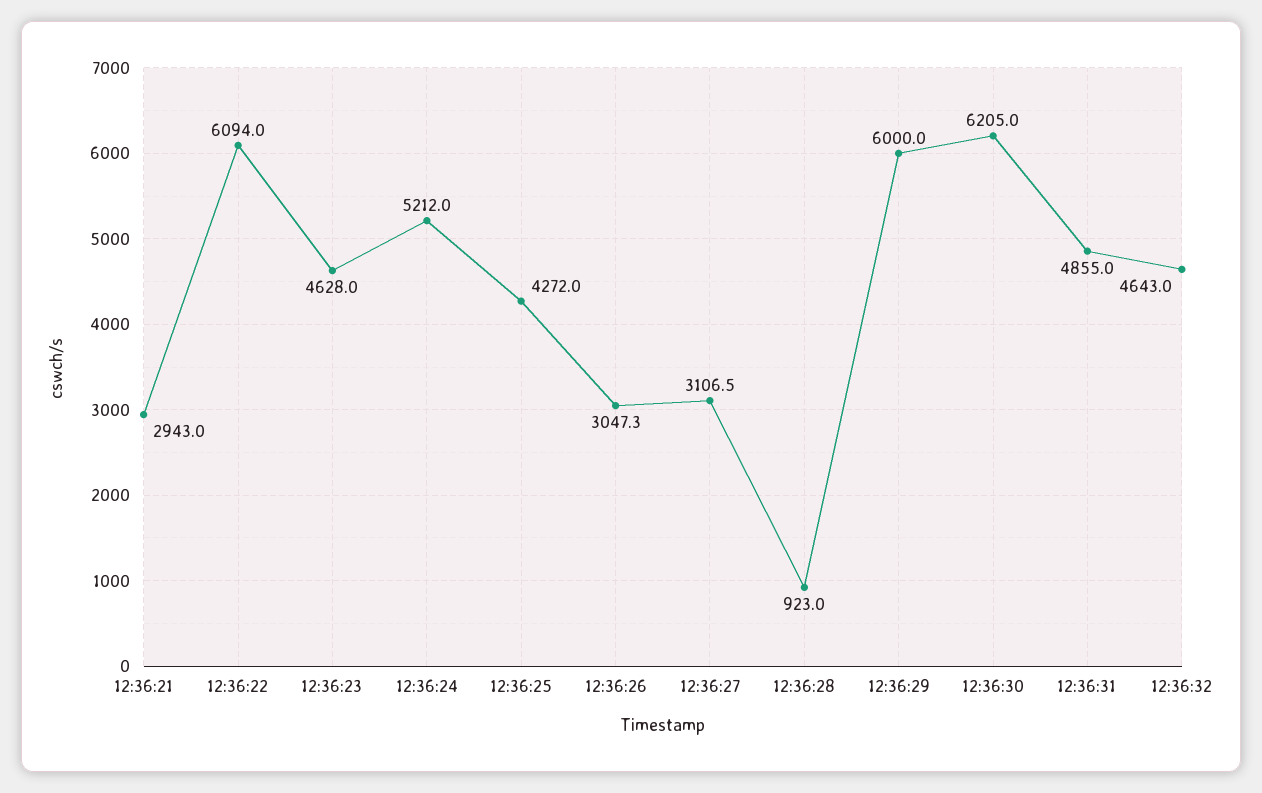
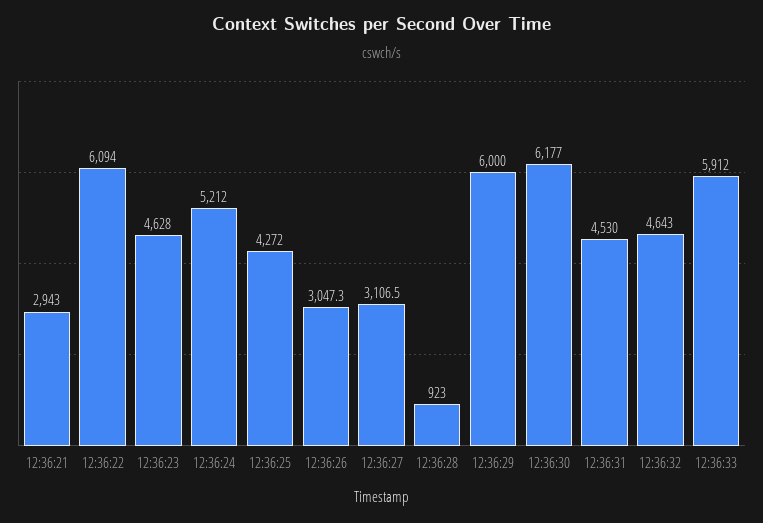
12:36:30: 6205 -> 6177
12:36:31: 4855 -> 4530
12:36:33: none -> 5912

